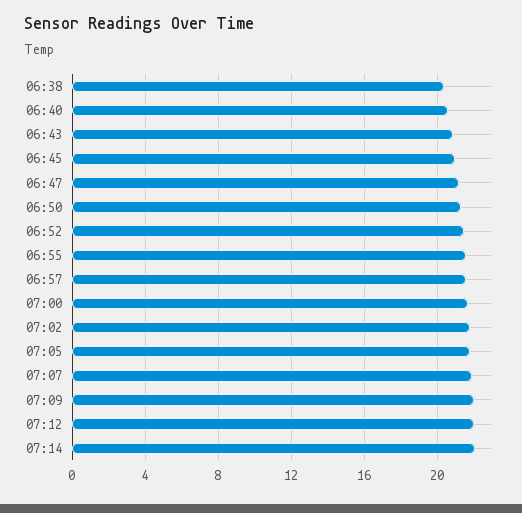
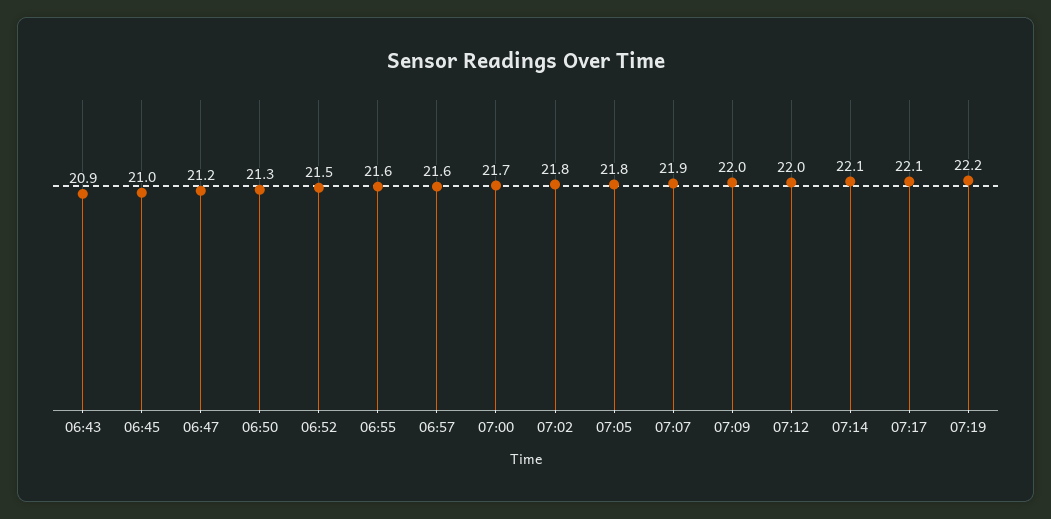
06:38: 20.5 -> none
06:40: 20.5 -> none
07:17: none -> 22.1
07:19: none -> 22.2

